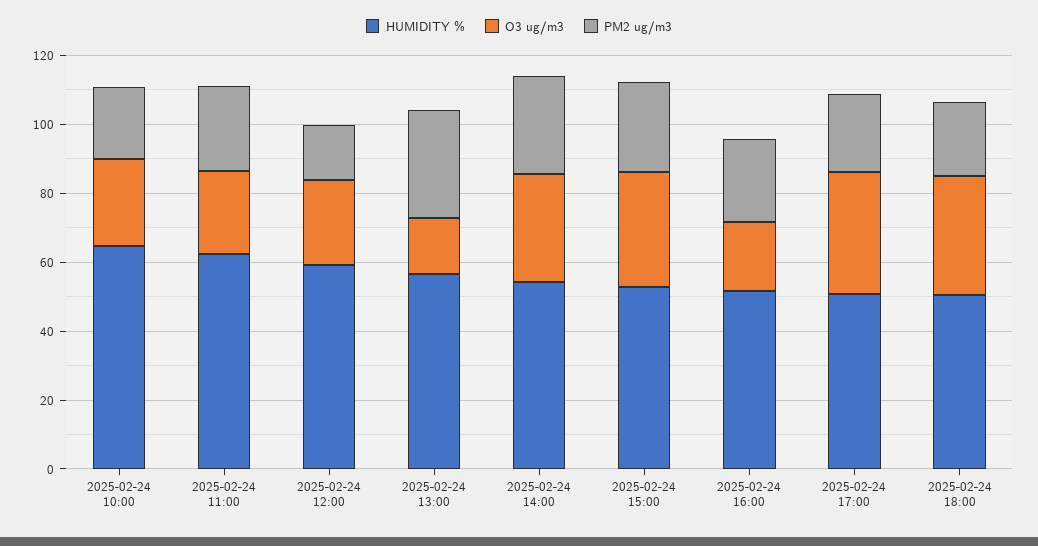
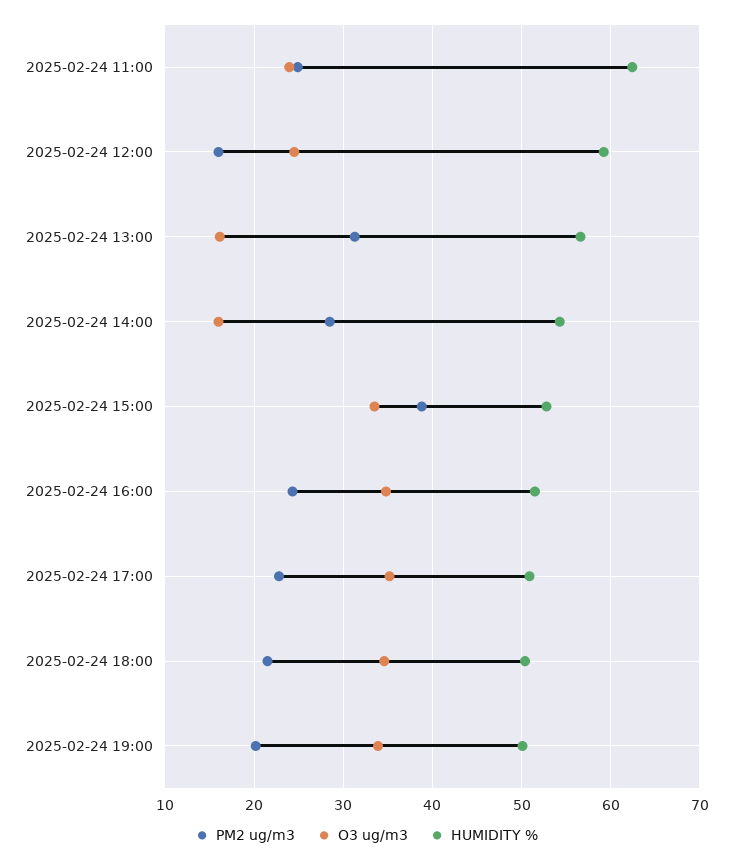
HUMIDITY %, 2025-02-24 10:00: 65 -> none
O3 ug/m3, 2025-02-24 10:00: 25 -> none
PM2 ug/m3, 2025-02-24 10:00: 20 -> none
O3 ug/m3, 2025-02-24 14:00: 30 -> 16
PM2 ug/m3, 2025-02-24 15:00: 25 -> 39
O3 ug/m3, 2025-02-24 16:00: 20 -> 35
PM2 ug/m3, 2025-02-24 19:00: none -> 20
O3 ug/m3, 2025-02-24 19:00: none -> 34
HUMIDITY %, 2025-02-24 19:00: none -> 50

